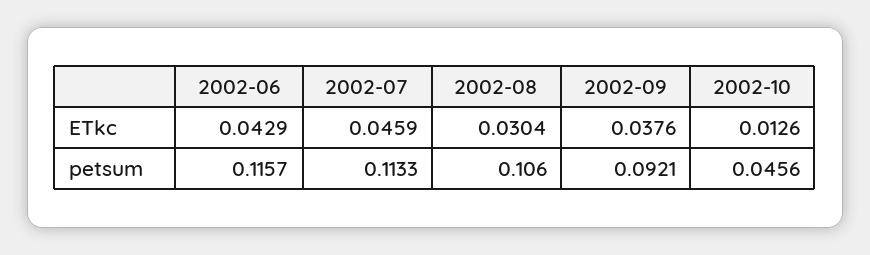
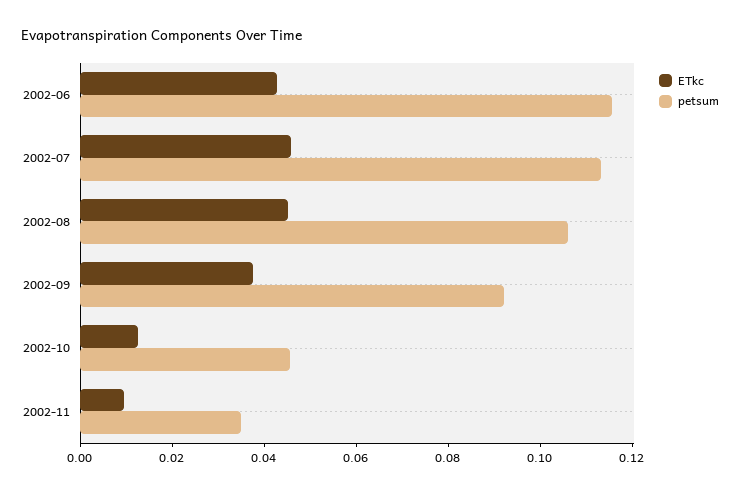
ETkc, 2002-08: 0.0304 -> 0.045
ETkc, 2002-11: none -> 0.01
petsum, 2002-11: none -> 0.035

